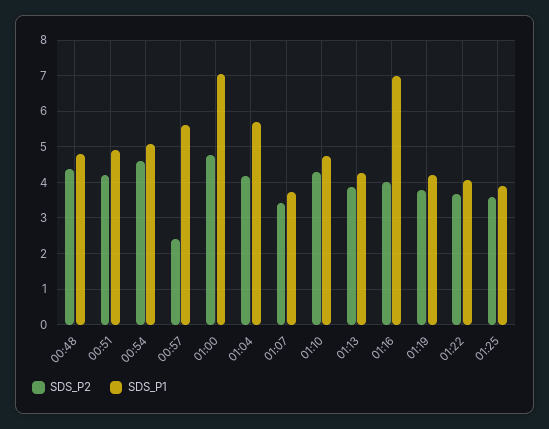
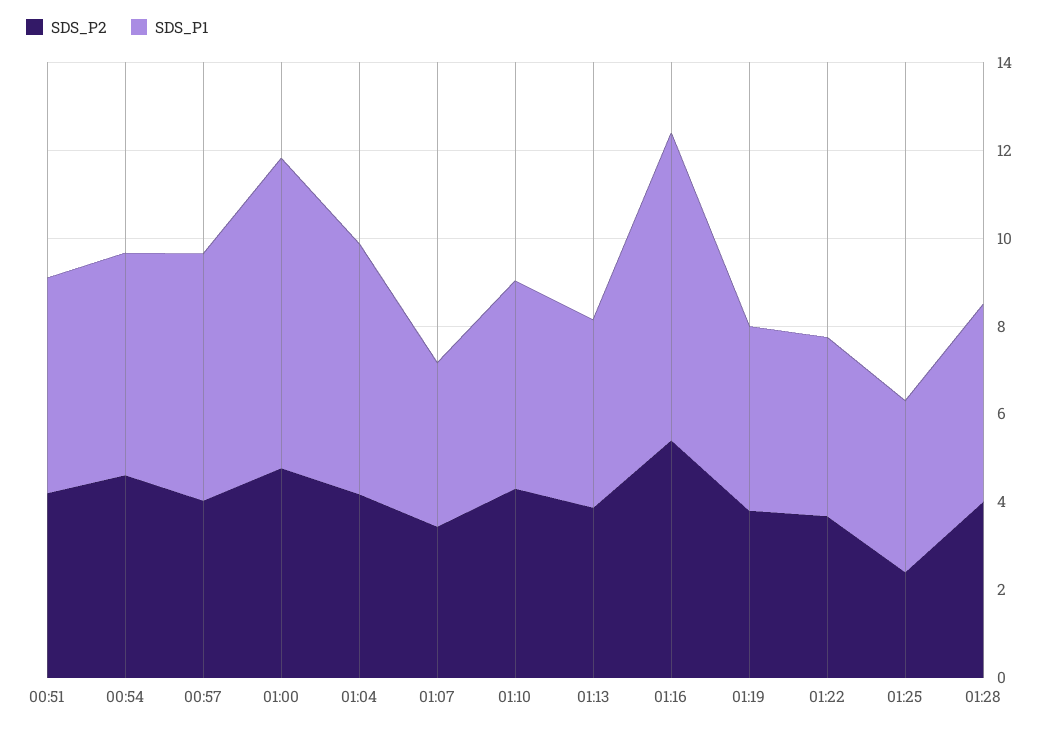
SDS_P2, 00:48: 4.4 -> none
SDS_P1, 00:48: 4.8 -> none
SDS_P2, 00:57: 2.4 -> 4
SDS_P2, 01:16: 4 -> 5.5
SDS_P2, 01:25: 3.6 -> 2.5
SDS_P2, 01:28: none -> 4
SDS_P1, 01:28: none -> 4.5

